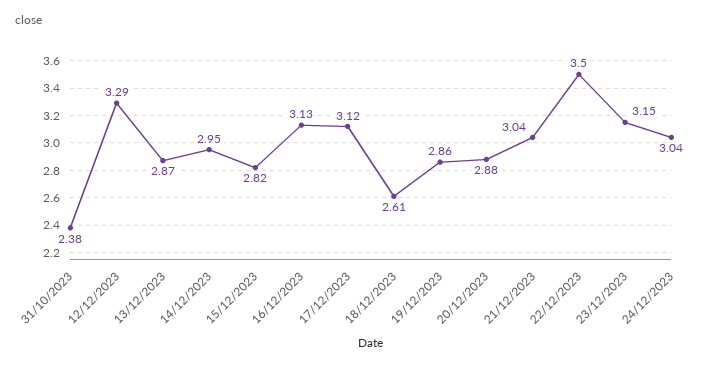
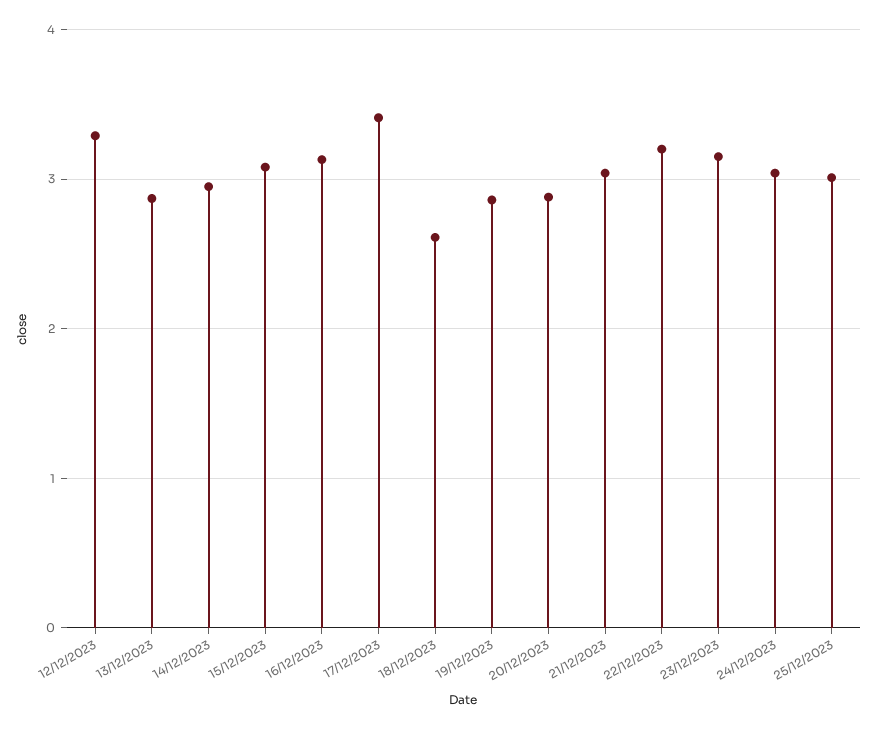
31/10/2023: 2.38 -> none
15/12/2023: 2.82 -> 3.1
17/12/2023: 3.12 -> 3.4
22/12/2023: 3.5 -> 3.2
25/12/2023: none -> 3

